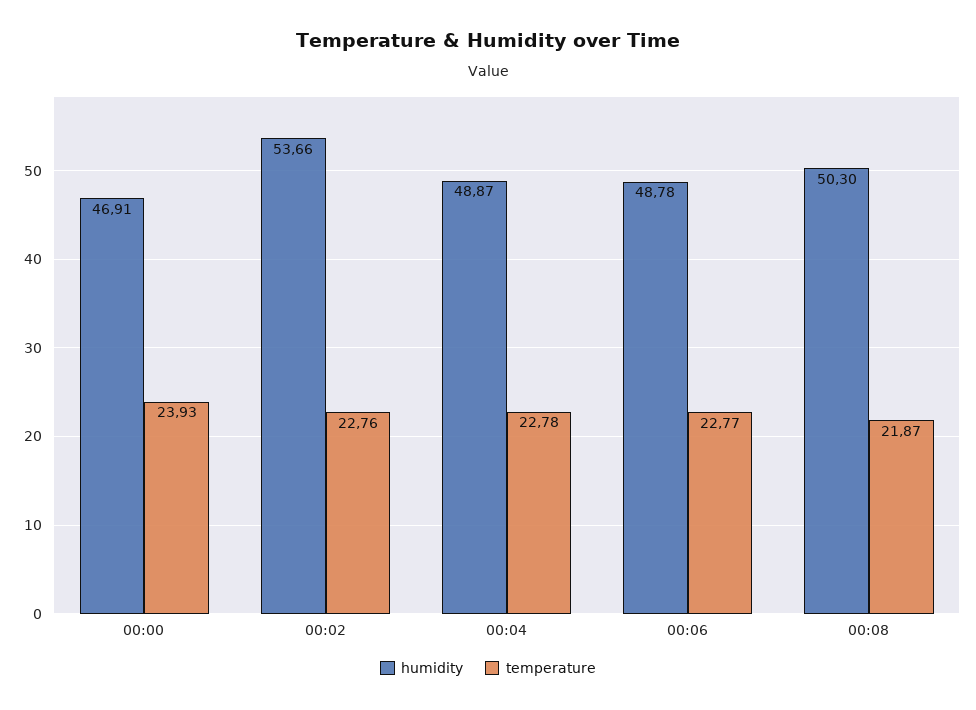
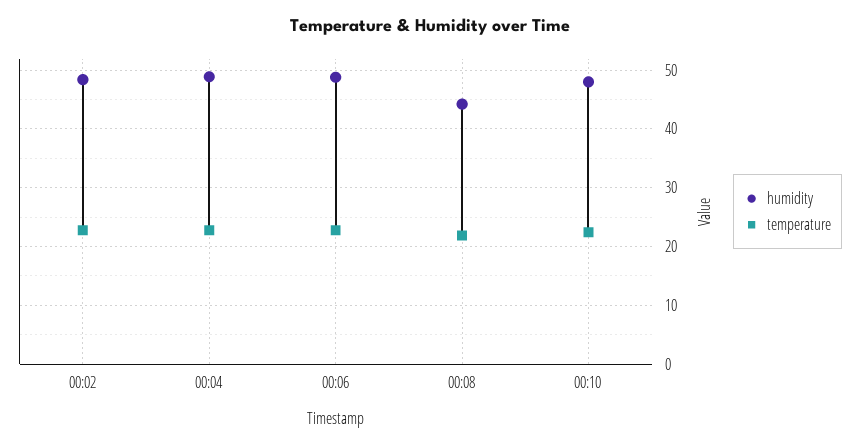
humidity, 00:00: 46.91 -> none
temperature, 00:00: 23.93 -> none
humidity, 00:02: 53.66 -> 48
humidity, 00:08: 50.3 -> 44
humidity, 00:10: none -> 48
temperature, 00:10: none -> 22

